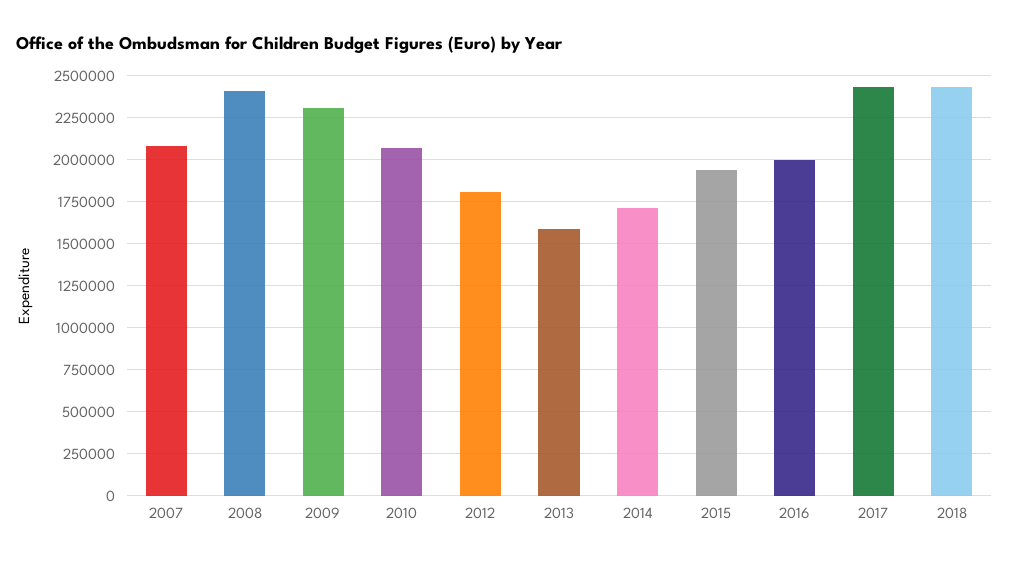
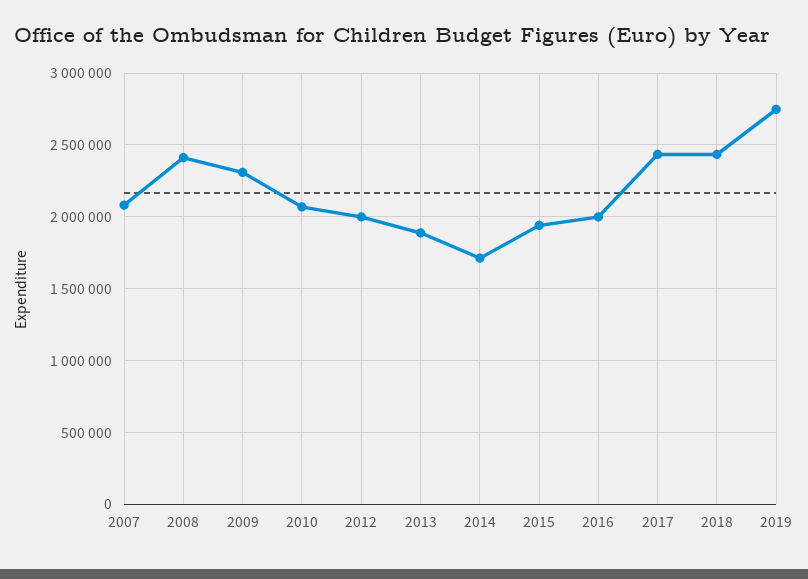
2012: 1800000 -> 2000000
2013: 1600000 -> 1900000
2019: none -> 2750000

